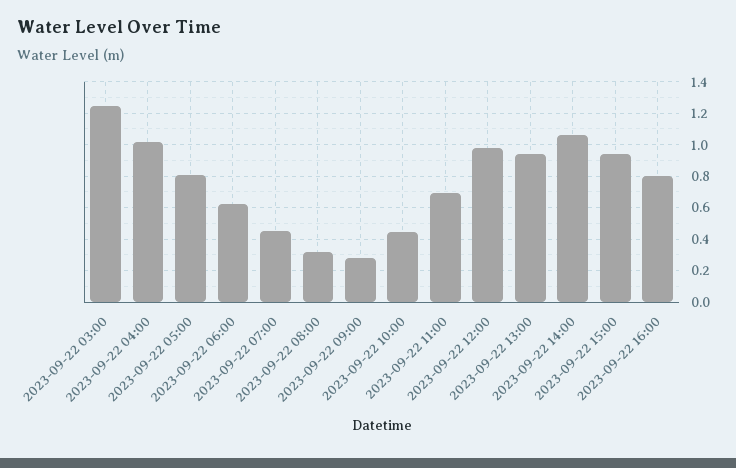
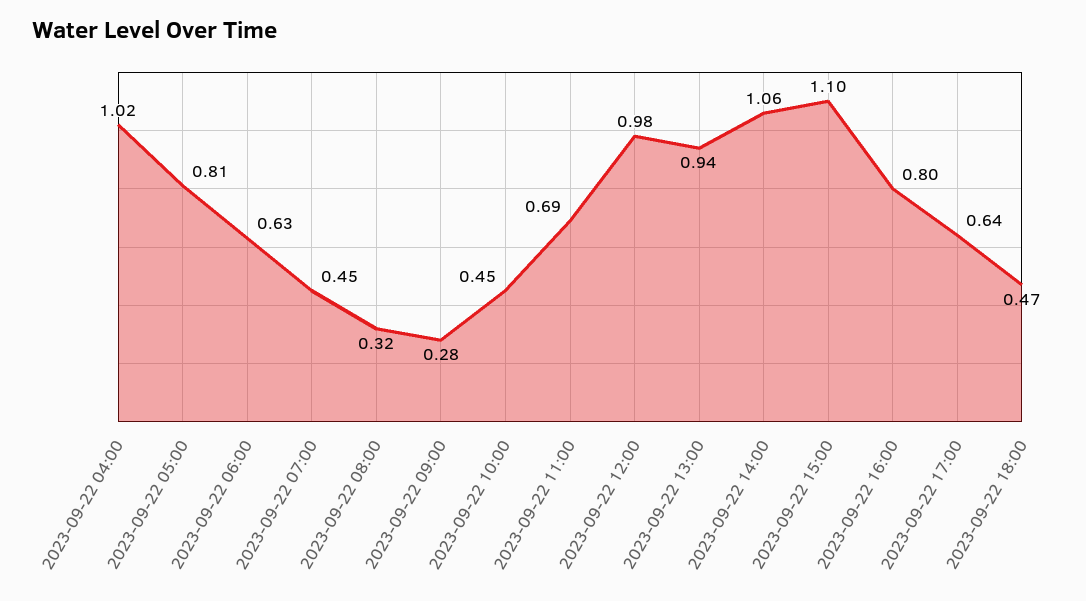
2023-09-22 03:00: 1.25 -> none
2023-09-22 15:00: 0.95 -> 1.1
2023-09-22 17:00: none -> 0.64
2023-09-22 18:00: none -> 0.47

